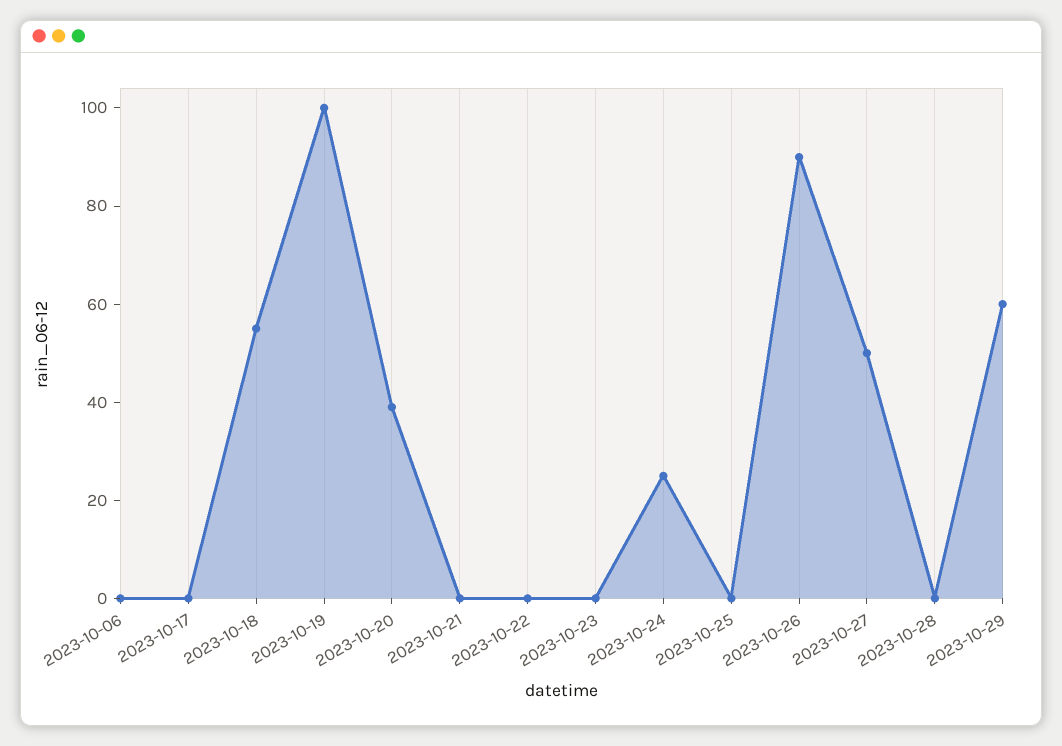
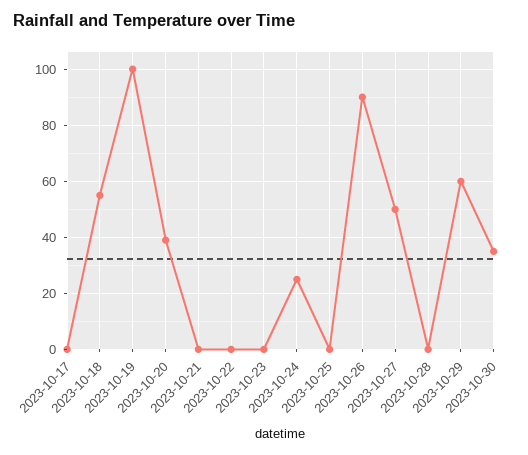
2023-10-06: 0 -> none
2023-10-30: none -> 35

